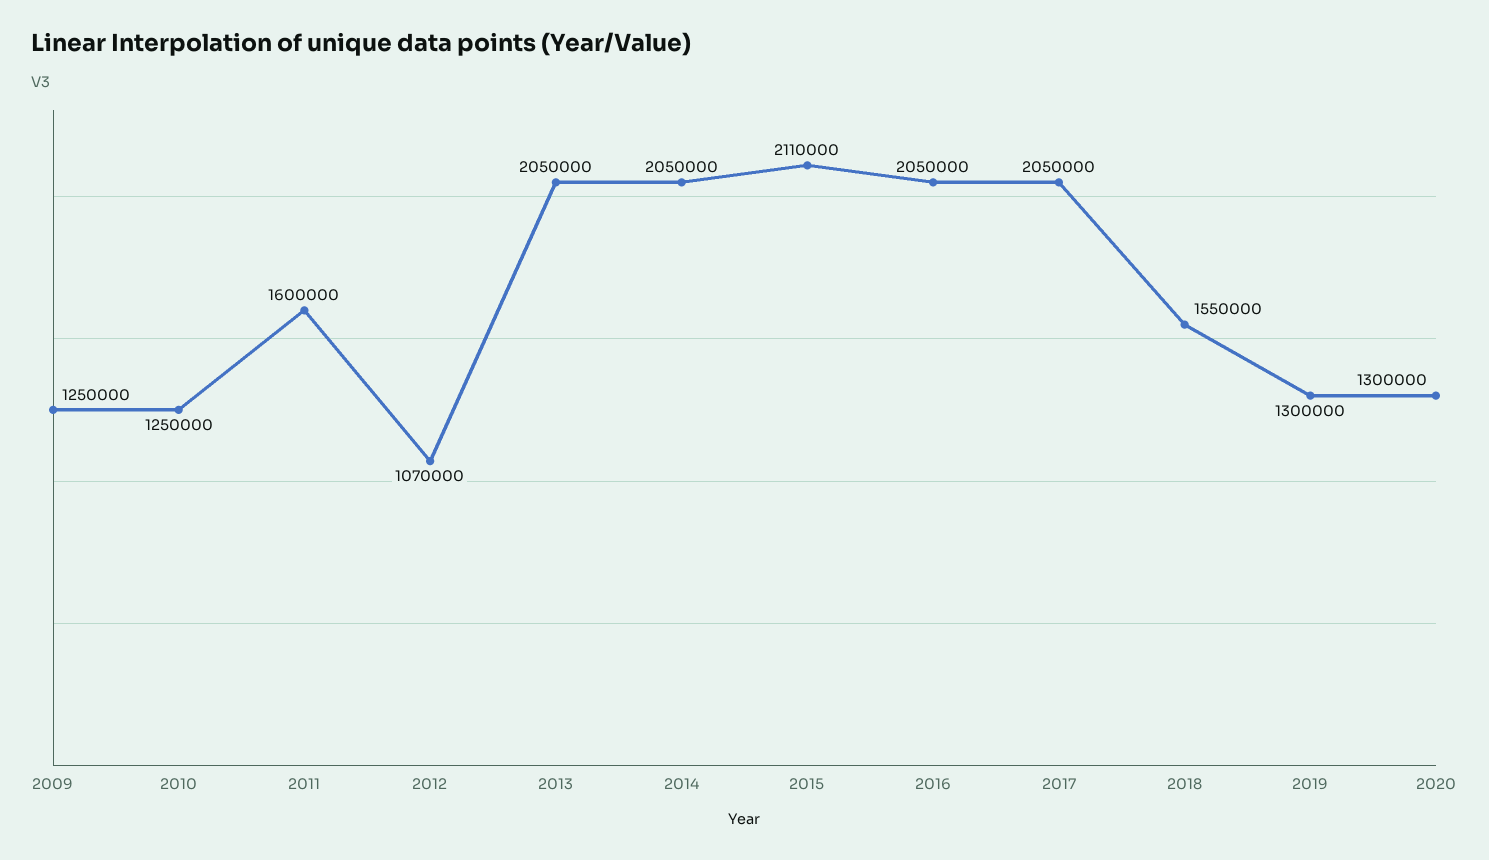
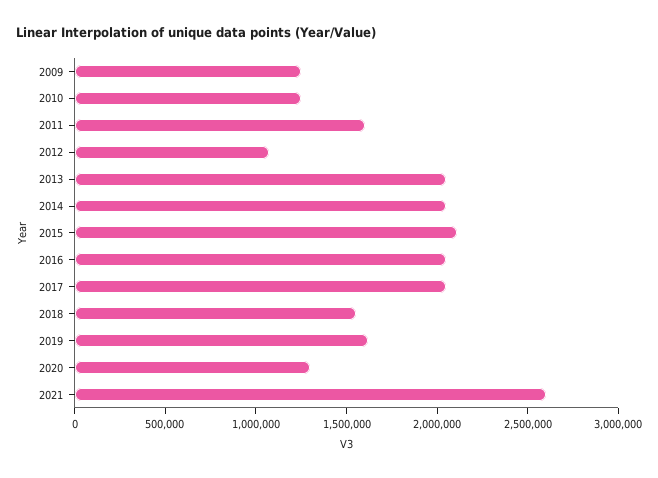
2019: 1300000 -> 1600000
2021: none -> 2600000

